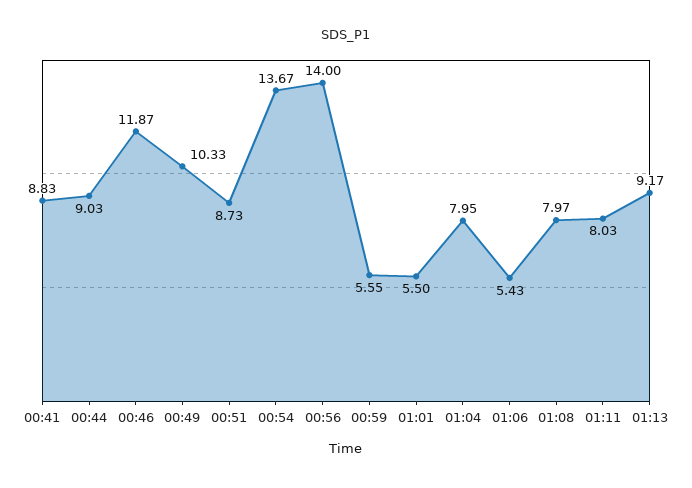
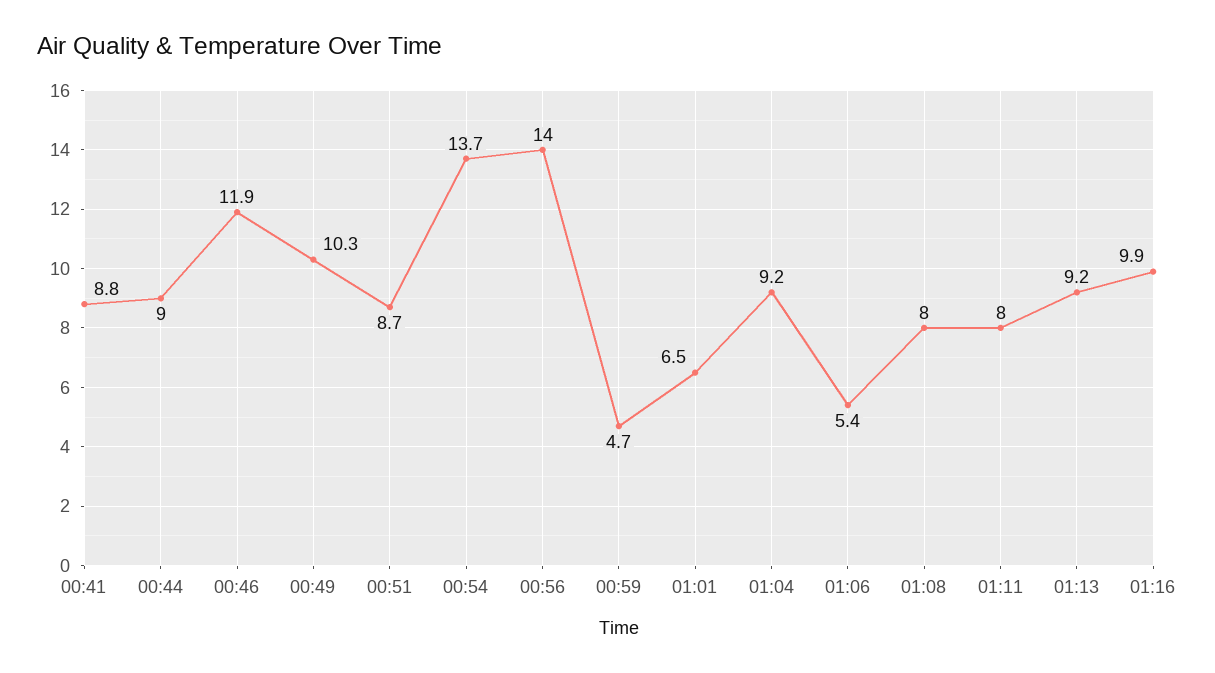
00:59: 5.55 -> 4.7
01:01: 5.5 -> 6.5
01:04: 7.95 -> 9.2
01:16: none -> 9.9

